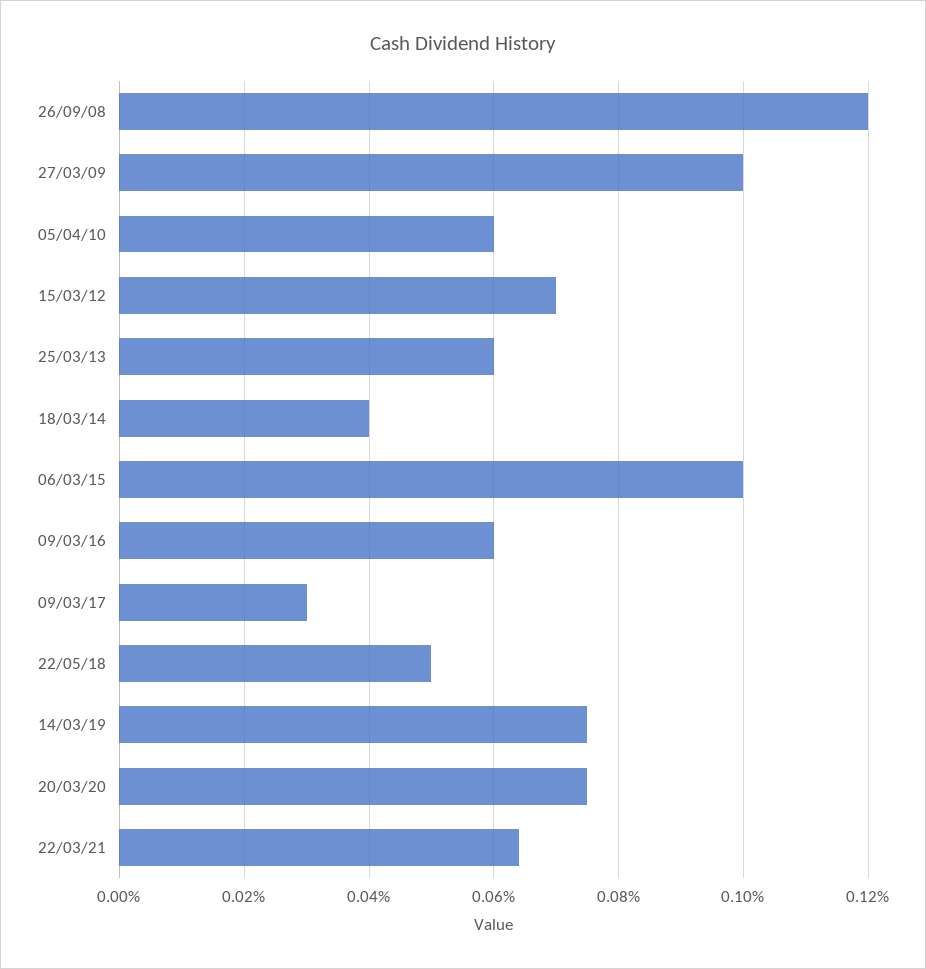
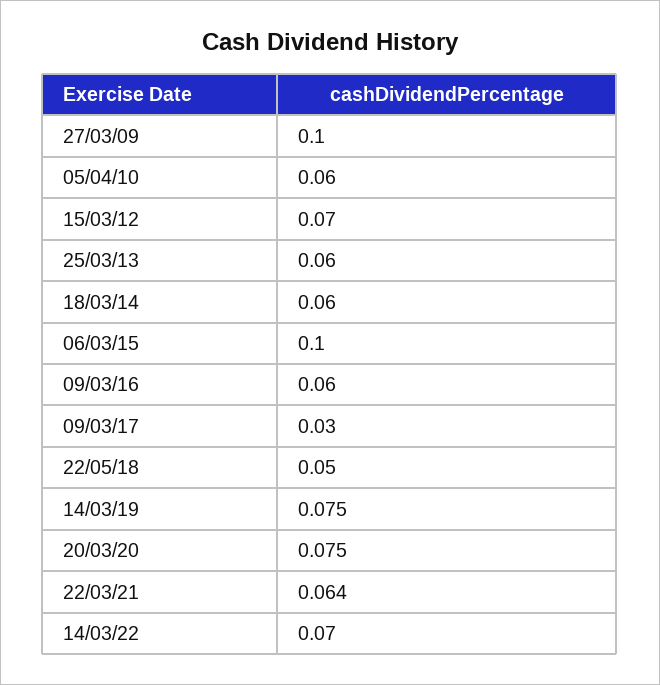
26/09/08: 0.12 -> none
18/03/14: 0.04 -> 0.06
14/03/22: none -> 0.07

